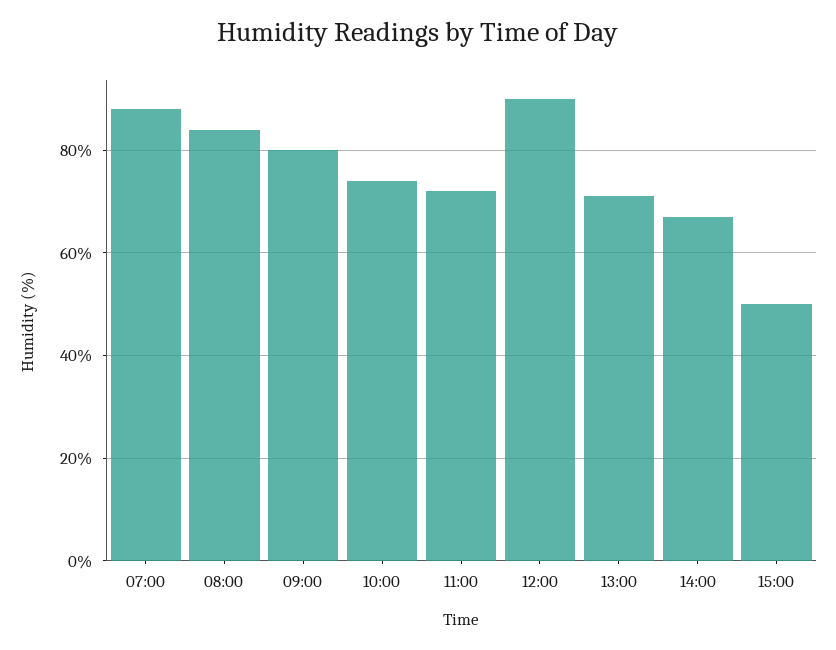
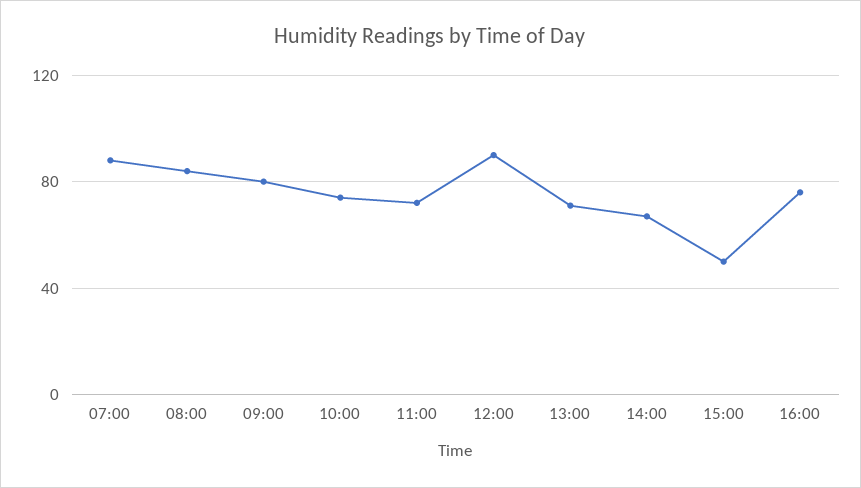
16:00: none -> 75

